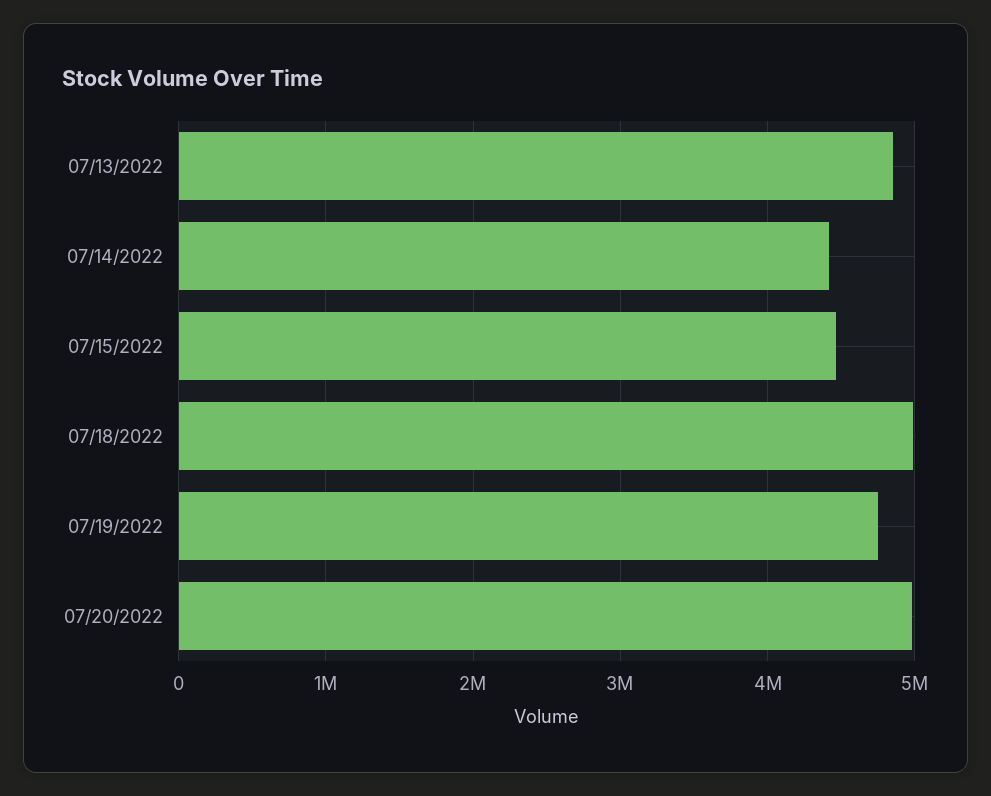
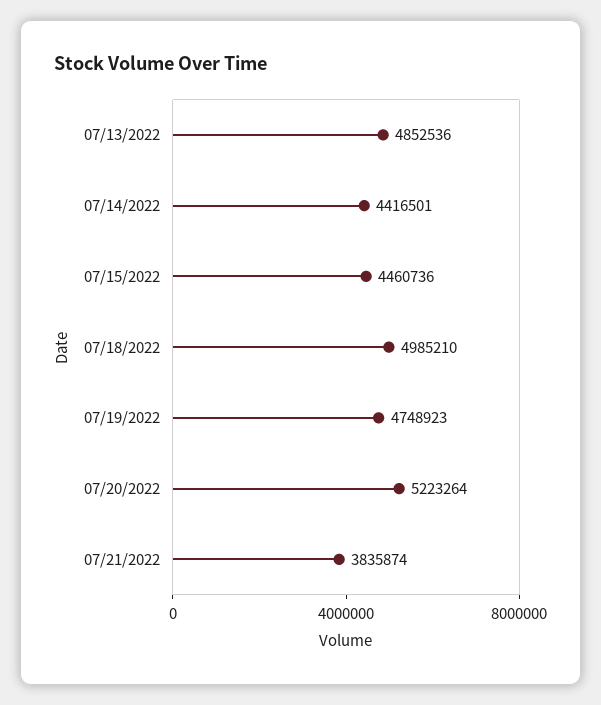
07/20/2022: 5000000 -> 5223264
07/21/2022: none -> 3835874

